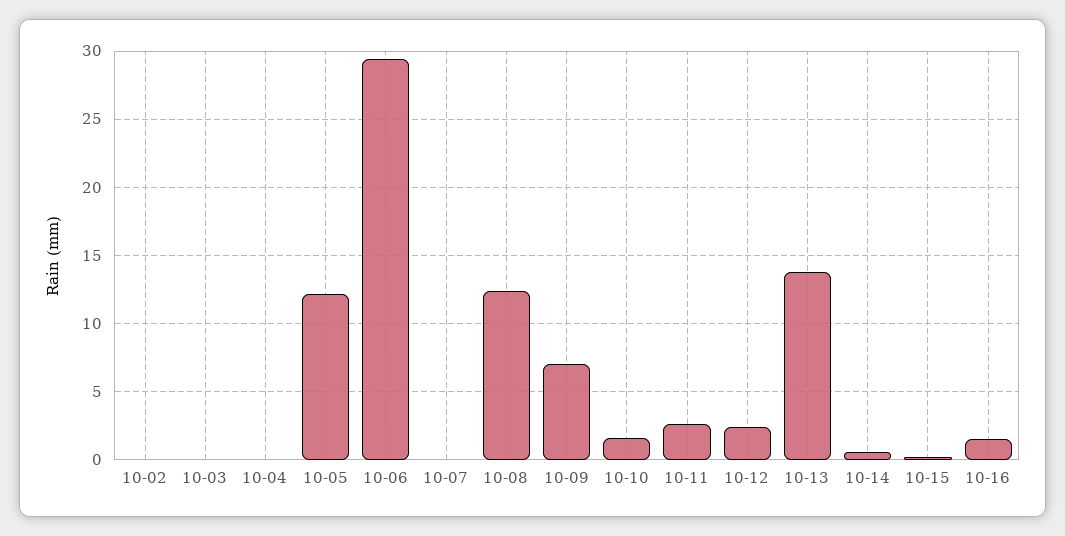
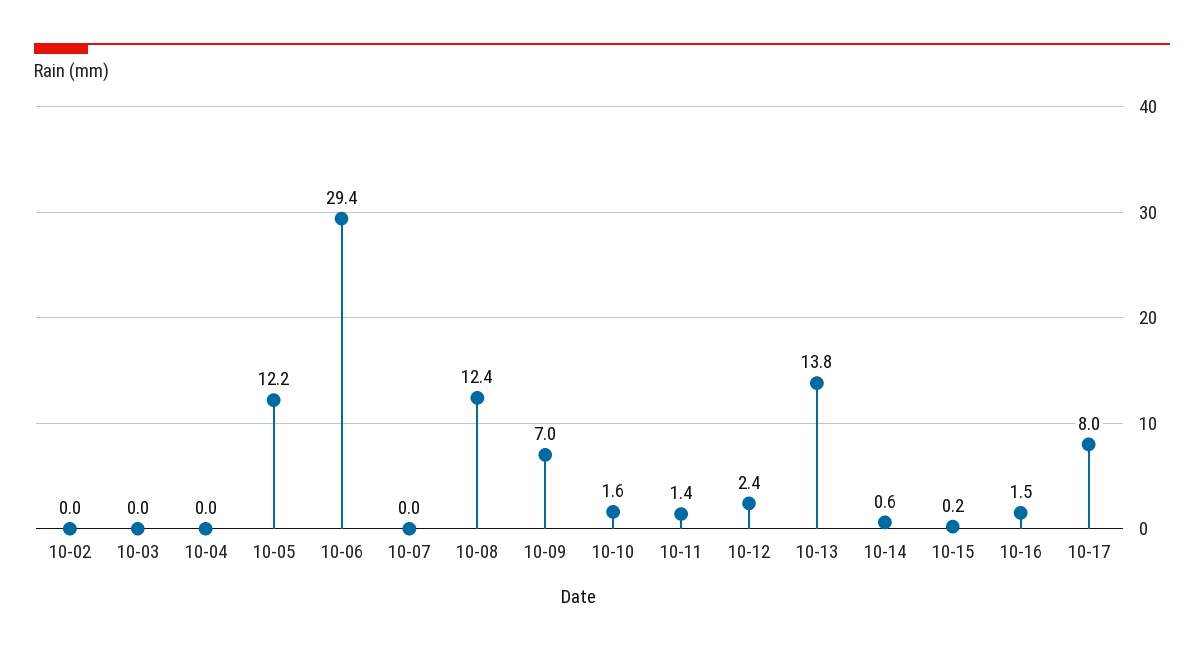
10-11: 2.5 -> 1.4
10-17: none -> 8

